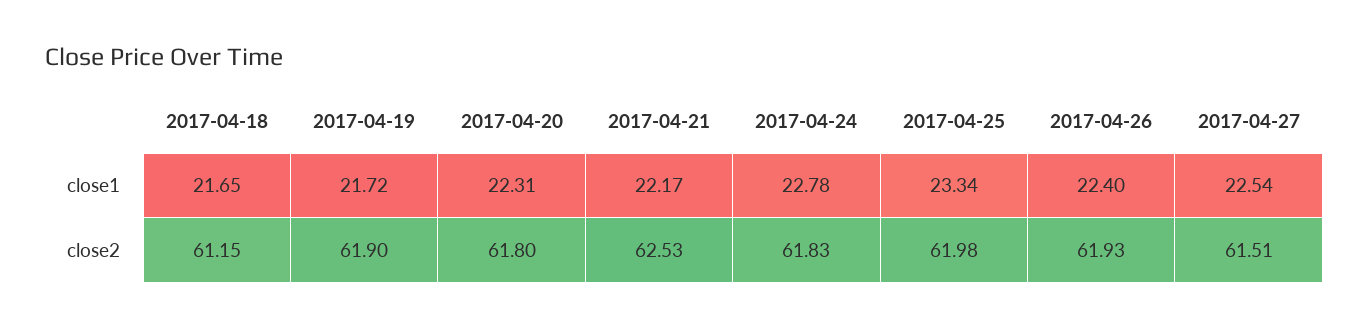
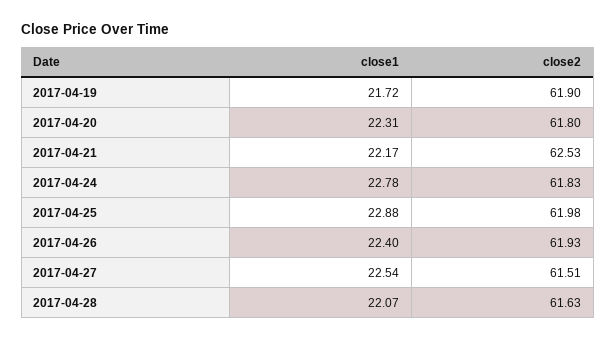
2017-04-18, close1: 21.65 -> none
2017-04-25, close1: 23.34 -> 22.88
2017-04-18, close2: 61.15 -> none
2017-04-28, close1: none -> 22.07
2017-04-28, close2: none -> 61.63

